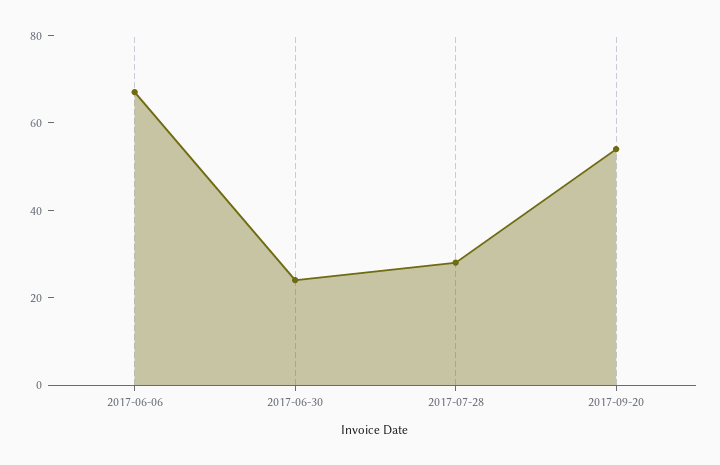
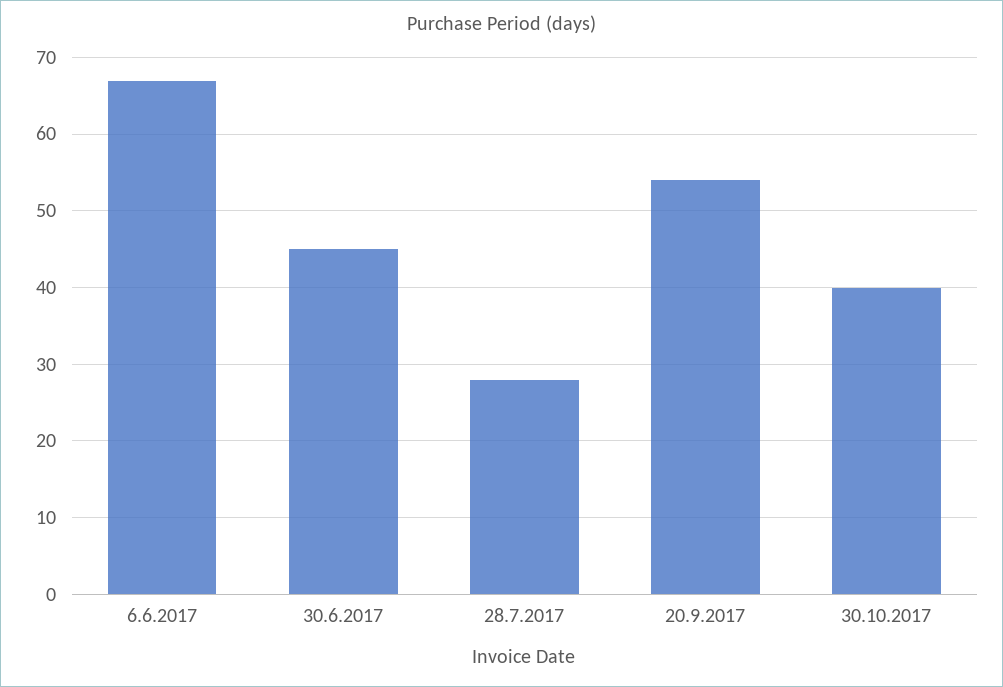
2017-06-30: 25 -> 45
30.10.2017: none -> 40

